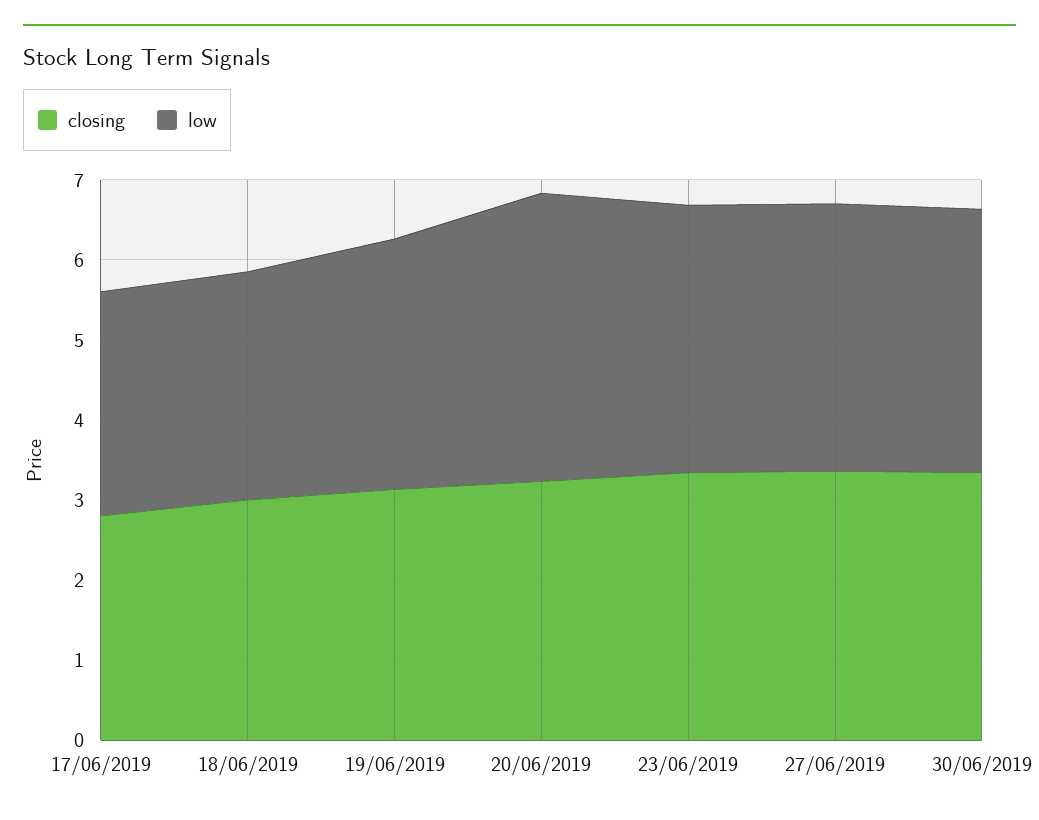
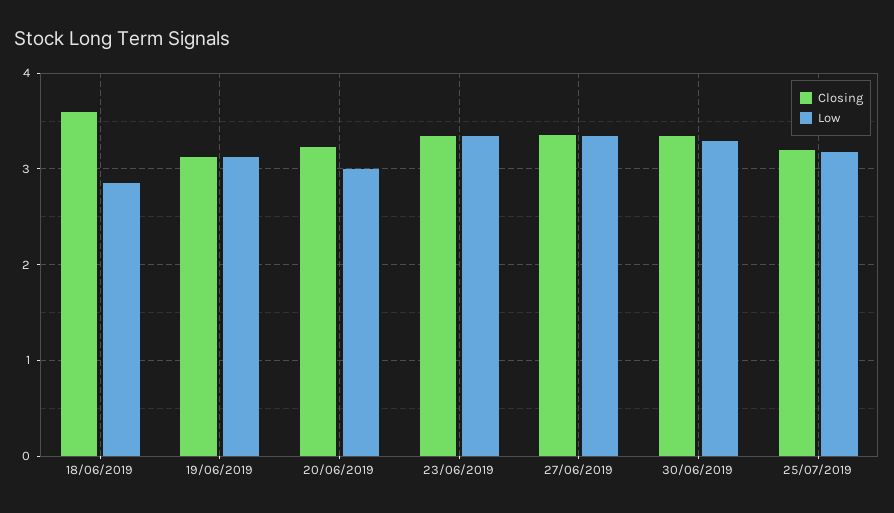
closing, 17/06/2019: 2.8 -> none
low, 17/06/2019: 2.8 -> none
closing, 18/06/2019: 3 -> 3.6
low, 20/06/2019: 3.6 -> 3
closing, 25/07/2019: none -> 3.2
low, 25/07/2019: none -> 3.2

